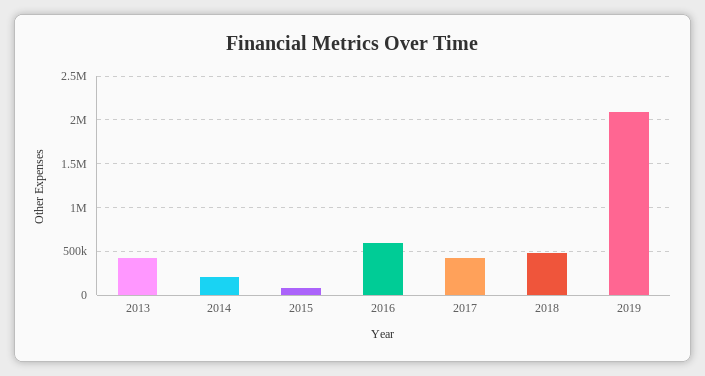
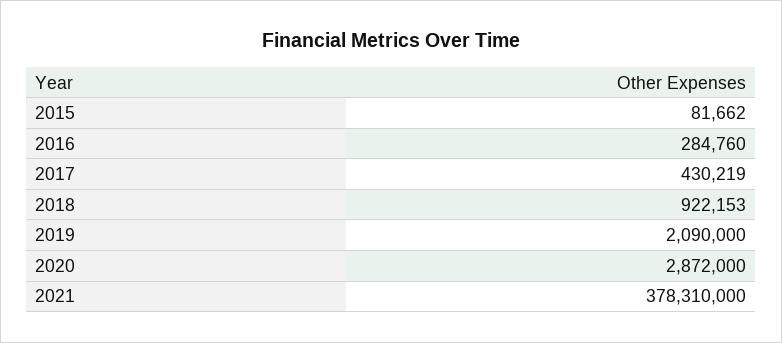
2013: 400000 -> none
2014: 200000 -> none
2016: 600000 -> 284760
2018: 500000 -> 922153
2020: none -> 2872000
2021: none -> 378310000

